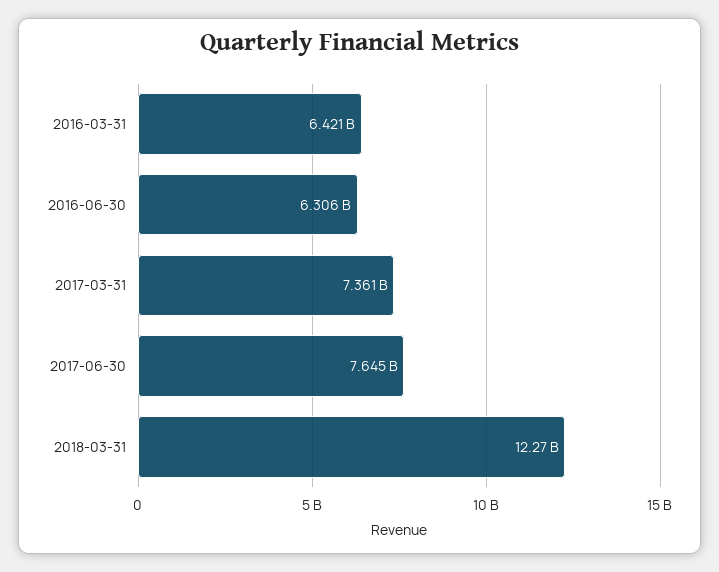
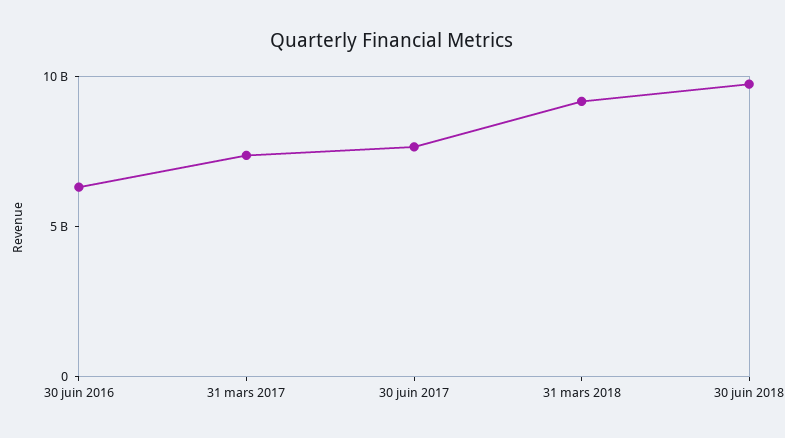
2016-03-31: 6421000000 -> none
2018-03-31: 12270000000 -> 9000000000
30 juin 2018: none -> 10000000000

